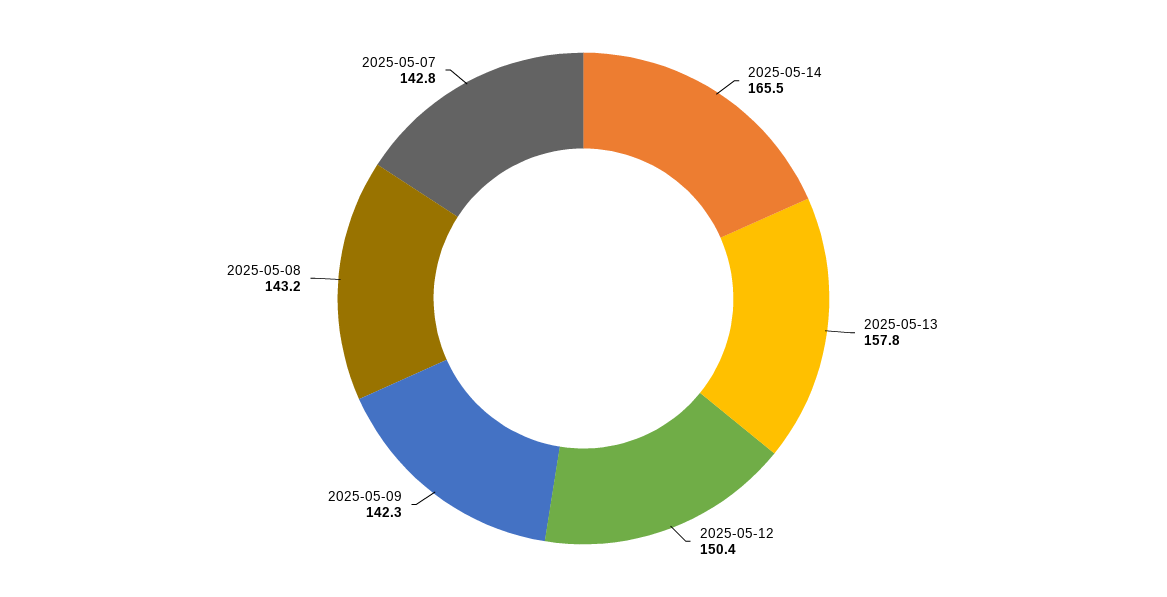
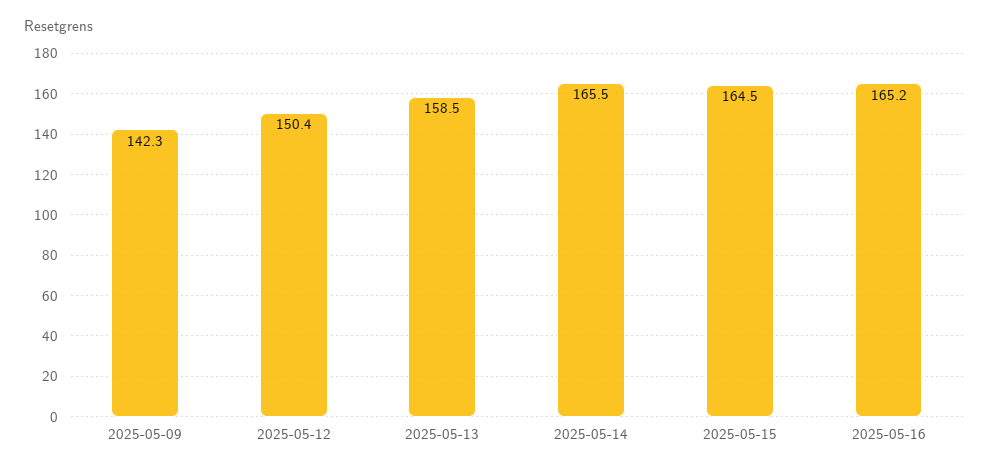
2025-05-13: 157.8 -> 158.5
2025-05-08: 143.2 -> none
2025-05-07: 142.8 -> none
2025-05-15: none -> 164.5
2025-05-16: none -> 165.2

